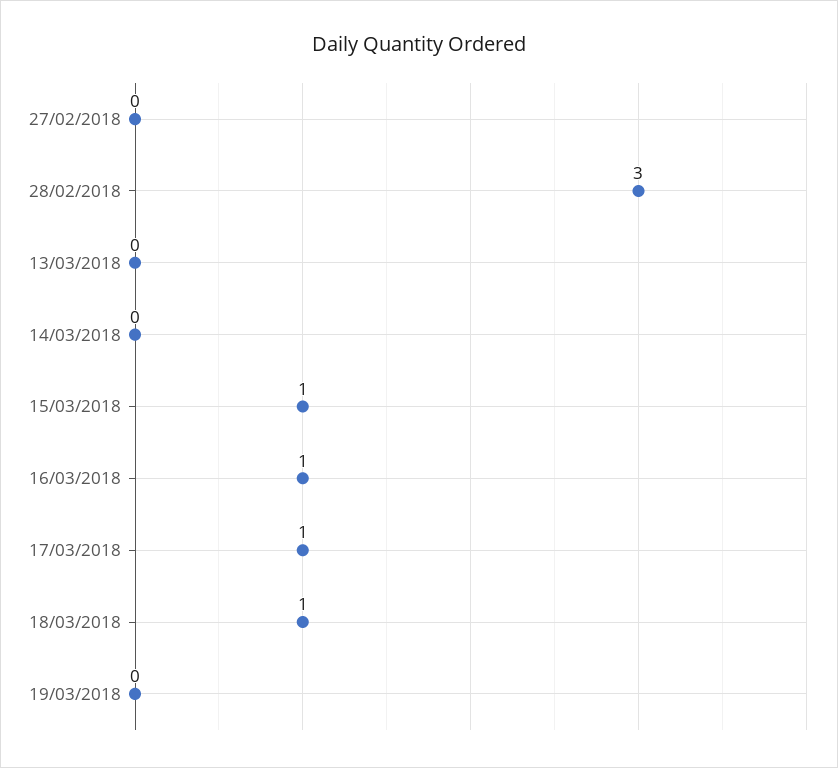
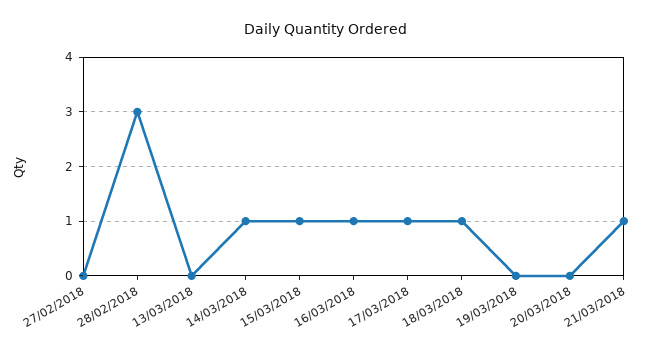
14/03/2018: 0 -> 1
20/03/2018: none -> 0
21/03/2018: none -> 1

